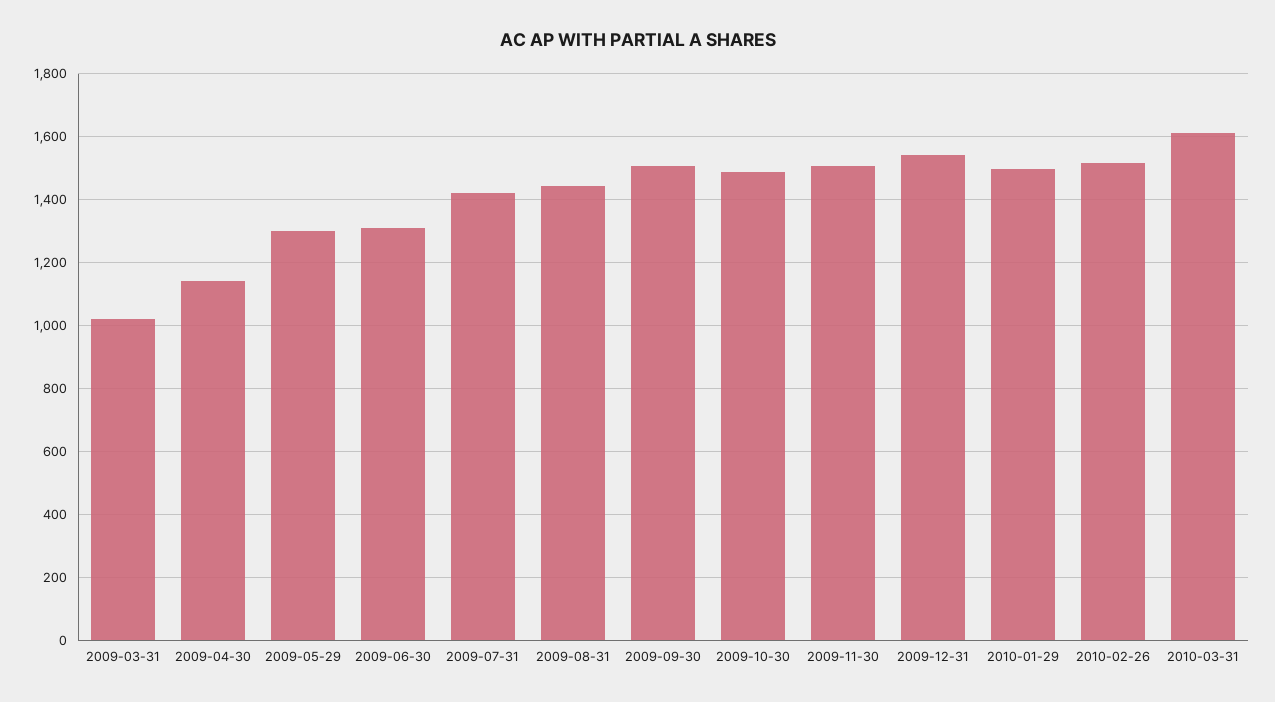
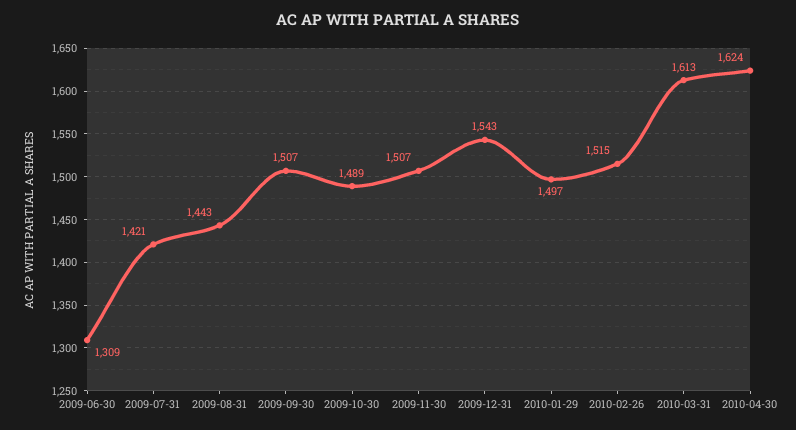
2009-03-31: 1020 -> none
2009-04-30: 1140 -> none
2009-05-29: 1300 -> none
2010-04-30: none -> 1624

